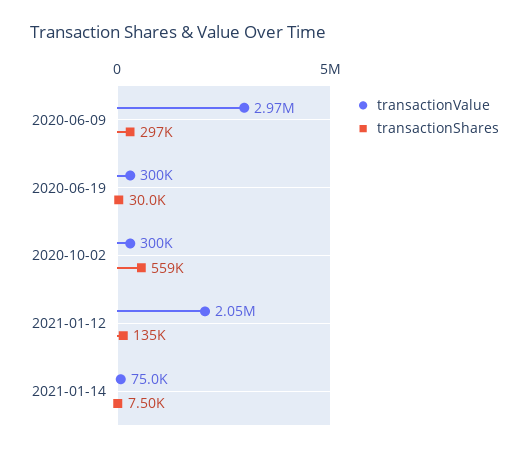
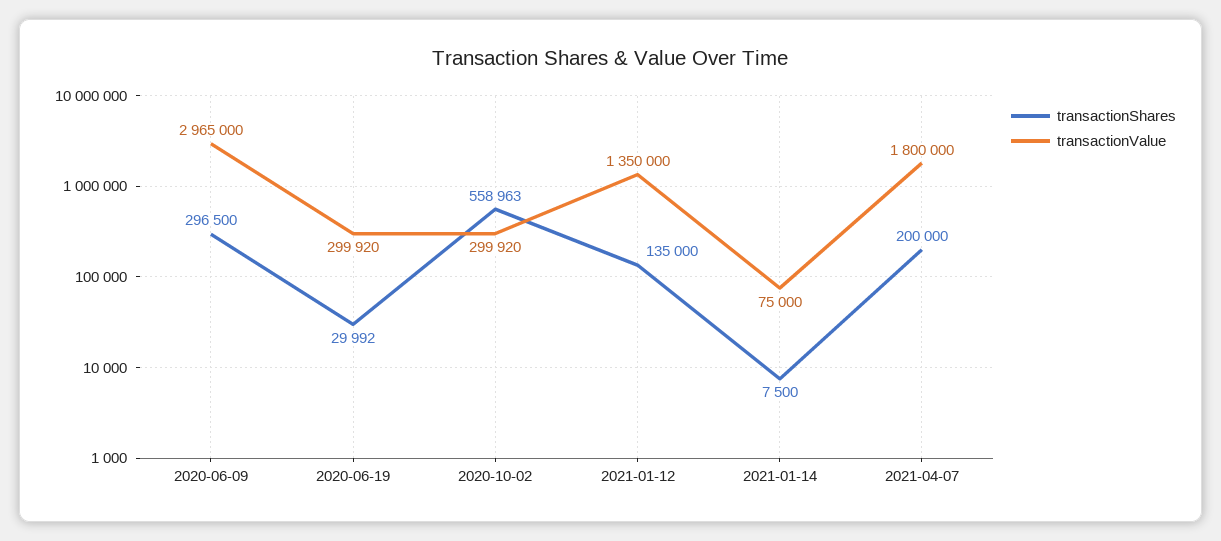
transactionValue, 2021-01-12: 2050000 -> 1350000
transactionShares, 2021-04-07: none -> 200000
transactionValue, 2021-04-07: none -> 1800000

